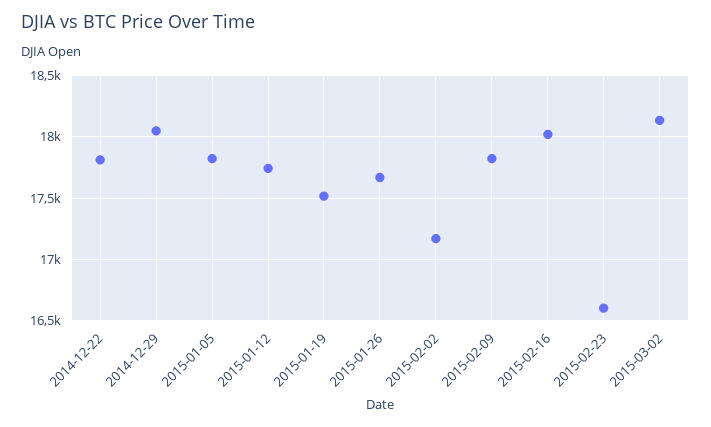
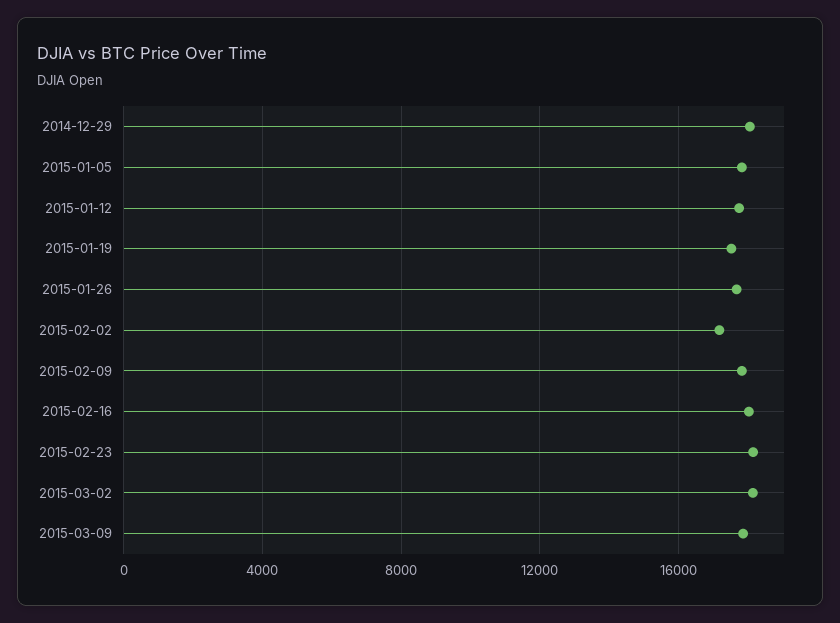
2014-12-22: 17800 -> none
2015-02-23: 16600 -> 18000
2015-03-09: none -> 18000

